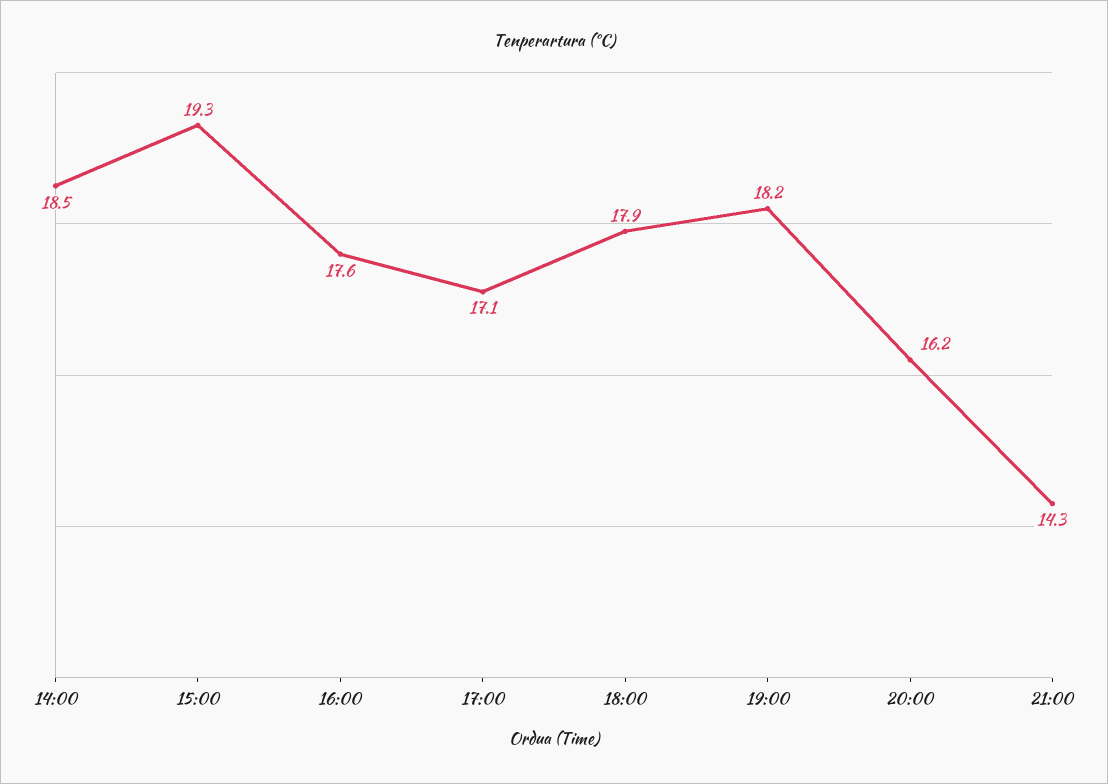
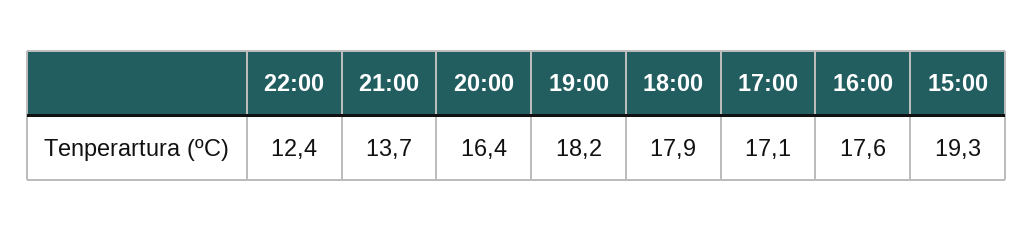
14:00: 18.5 -> none
20:00: 16.2 -> 16.4
21:00: 14.3 -> 13.7
22:00: none -> 12.4

